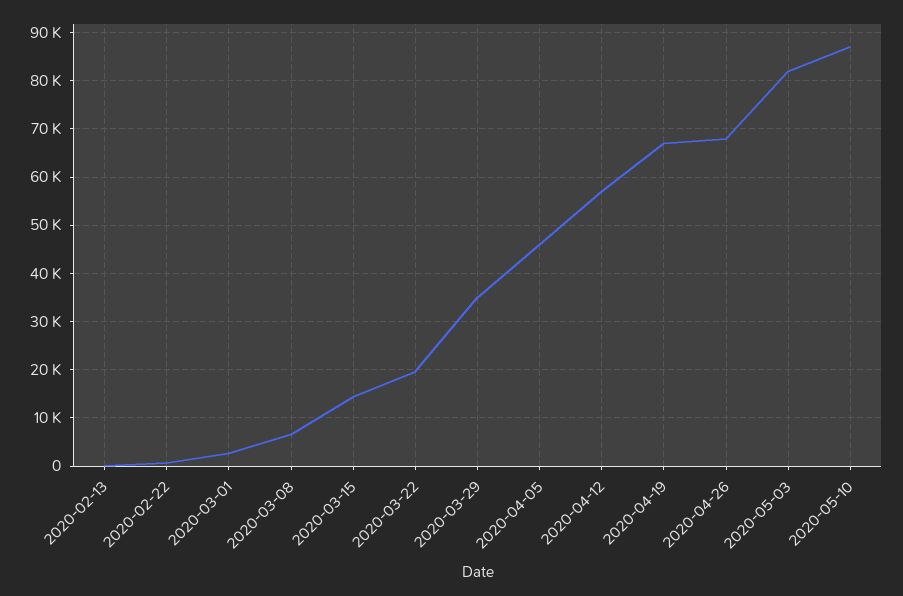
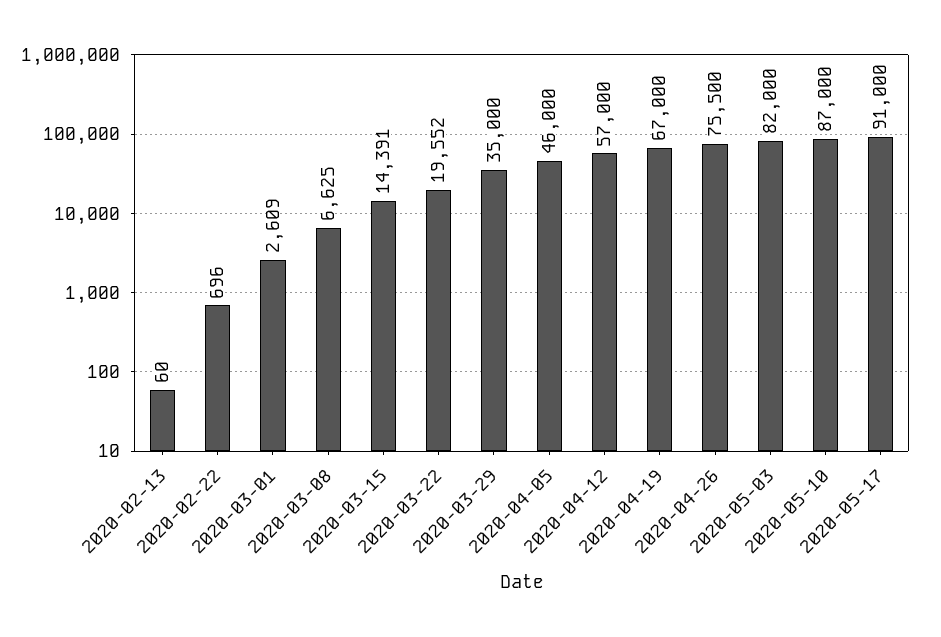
2020-04-26: 68000 -> 75500
2020-05-17: none -> 91000

